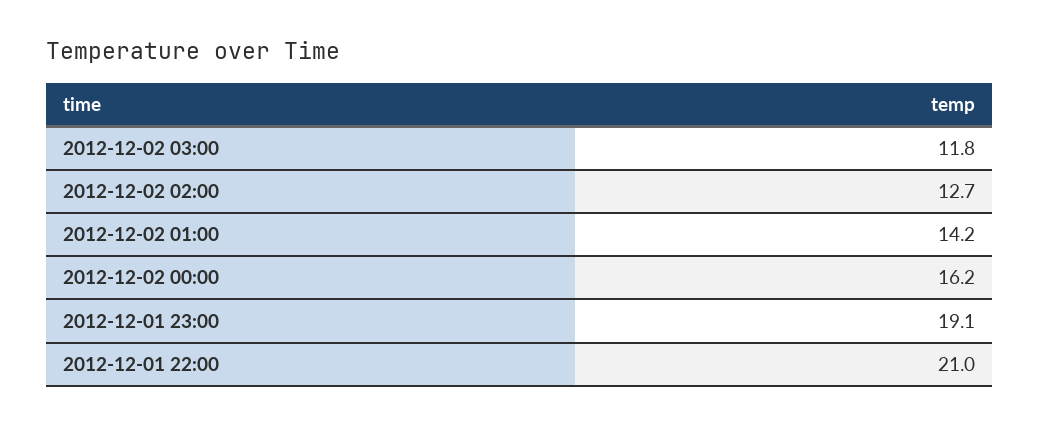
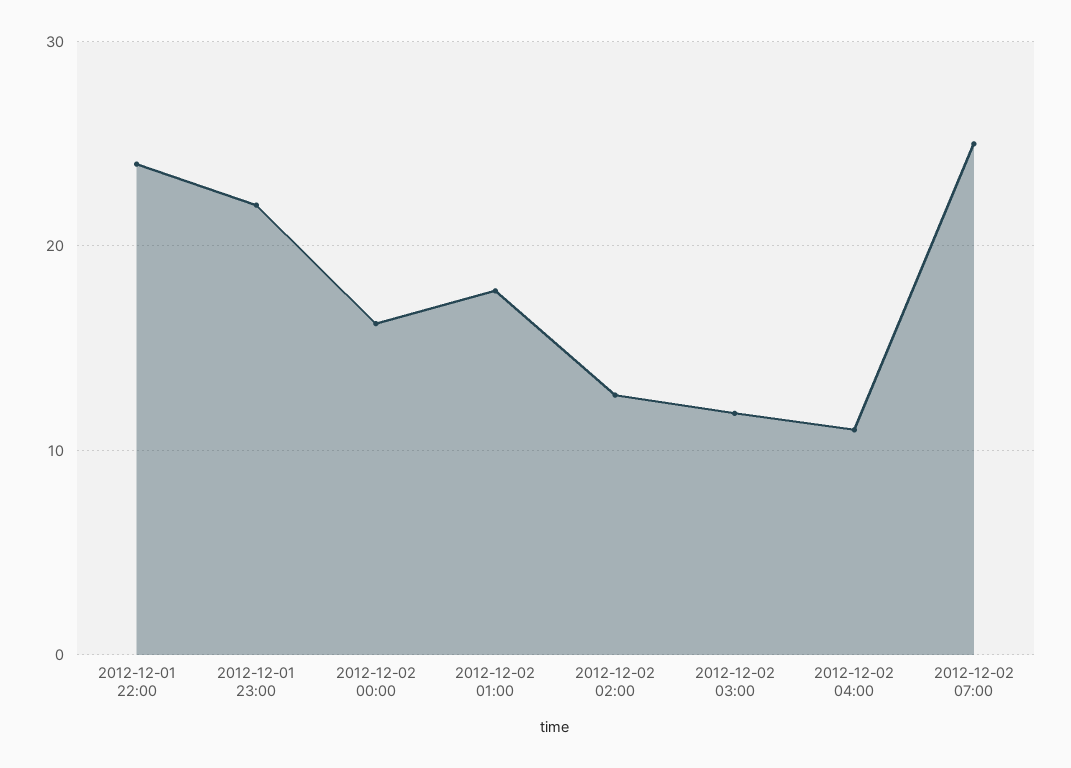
2012-12-02 01:00: 14.2 -> 18
2012-12-01 23:00: 19.1 -> 22
2012-12-01 22:00: 21 -> 24
2012-12-02 04:00: none -> 11
2012-12-02 07:00: none -> 25

